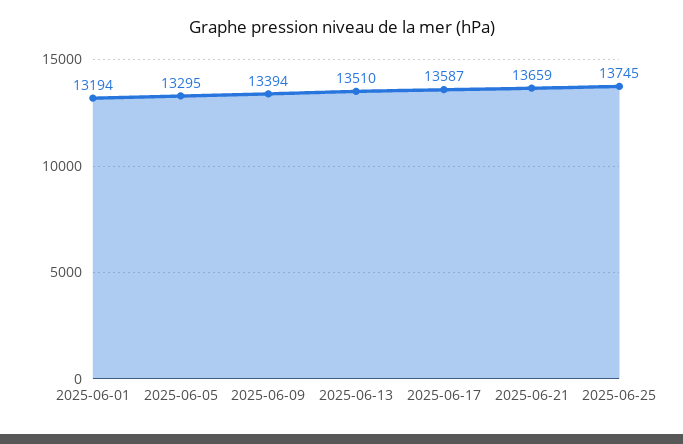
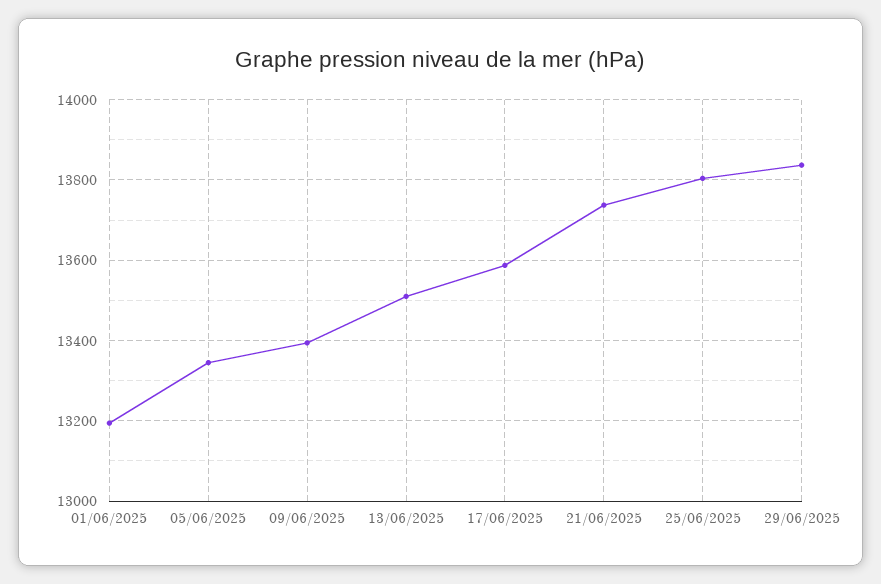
2025-06-05: 13295 -> 13340
2025-06-21: 13659 -> 13740
2025-06-25: 13745 -> 13800
29/06/2025: none -> 13840

